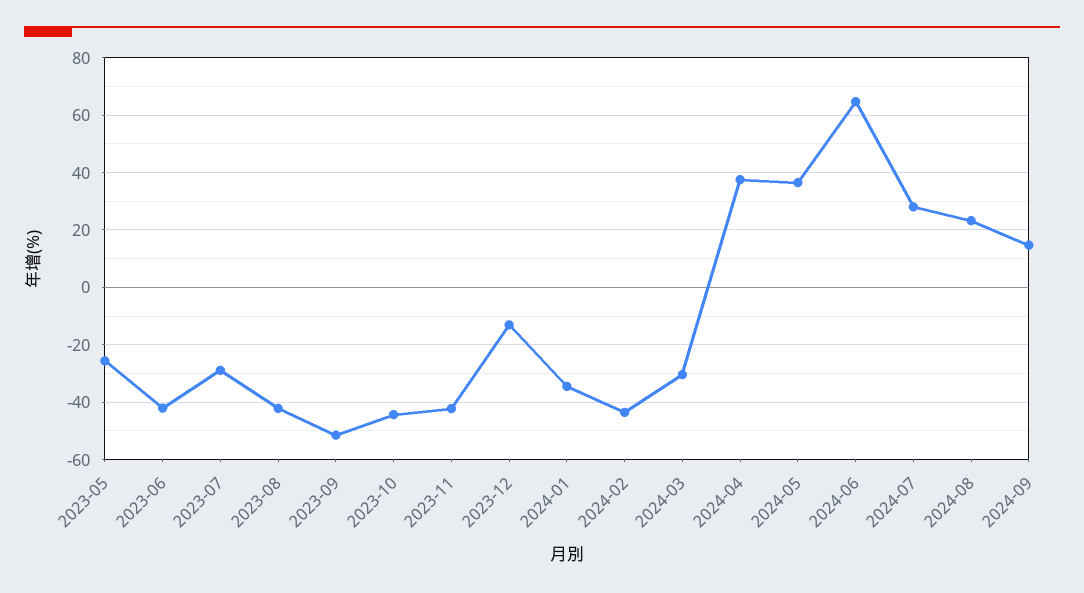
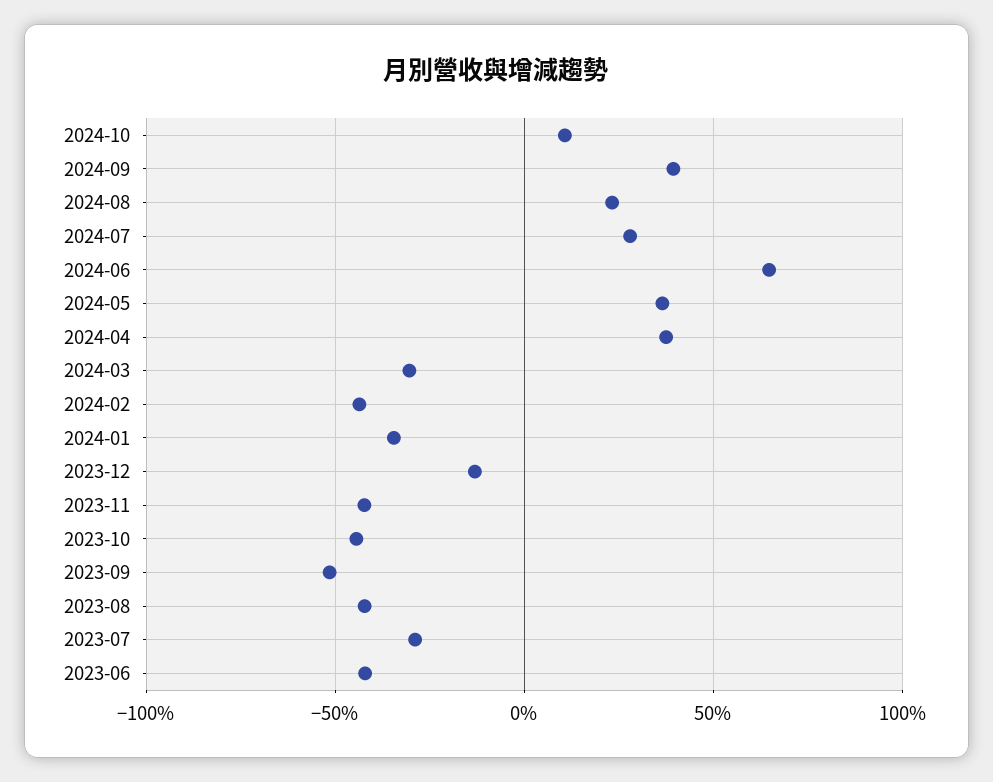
2023-05: -25 -> none
2024-09: 15 -> 40
2024-10: none -> 10

